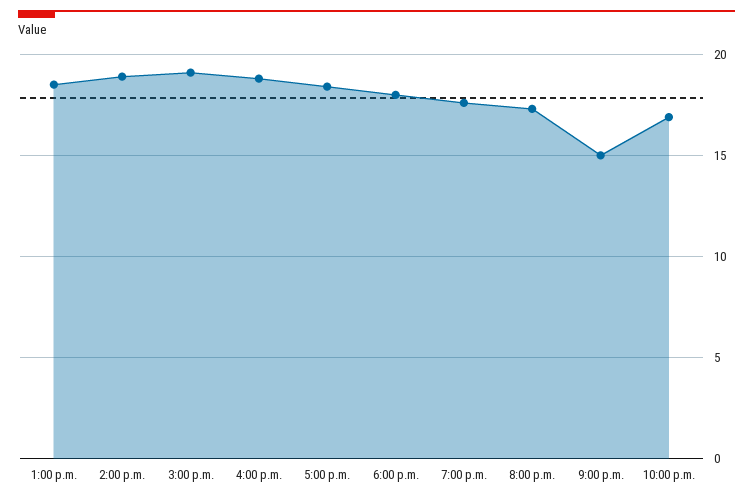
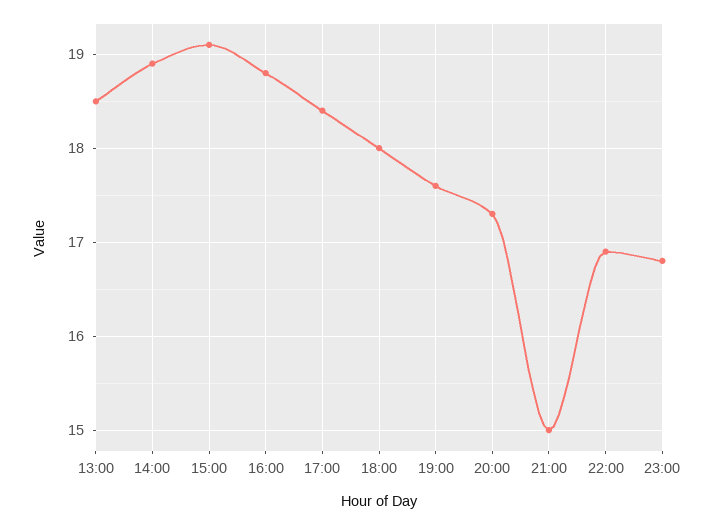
23:00: none -> 16.8

